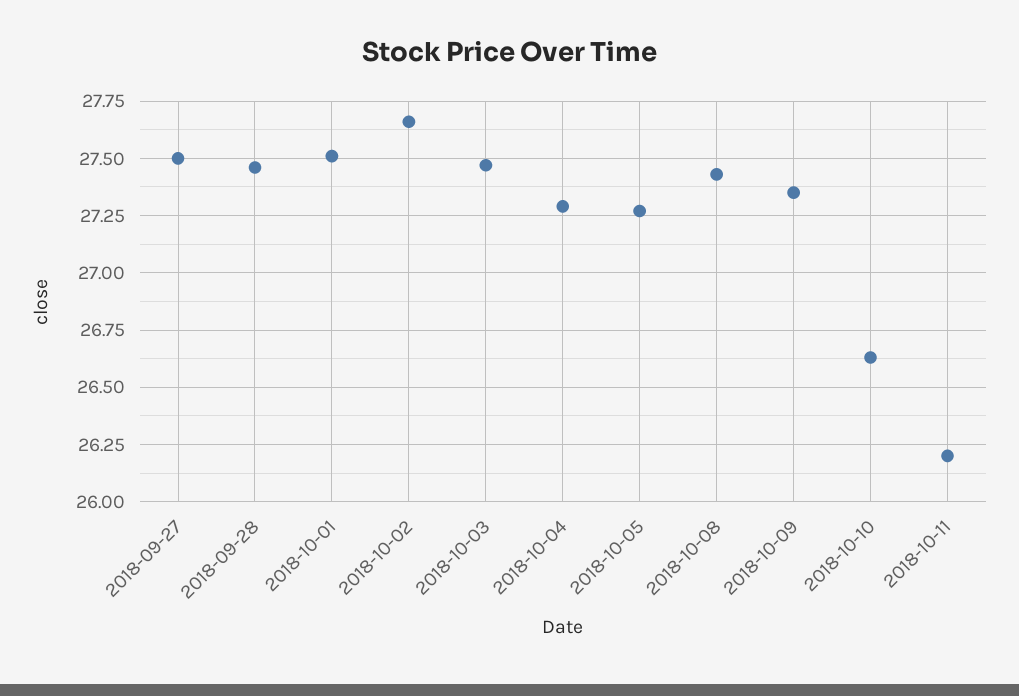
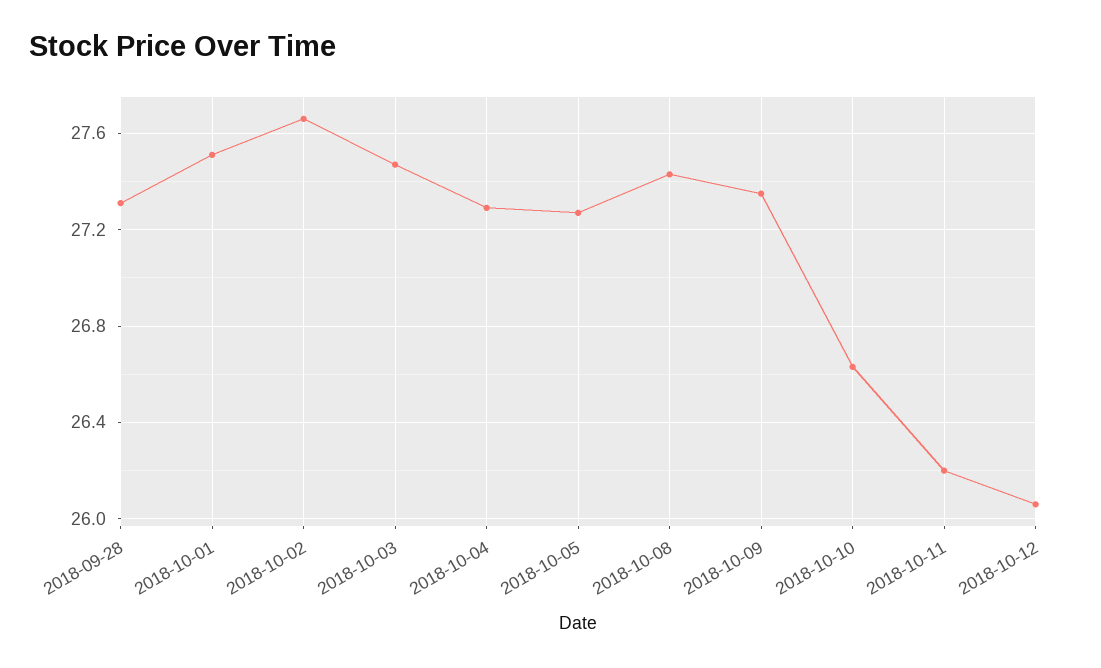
2018-09-27: 27.5 -> none
2018-09-28: 27.45 -> 27.3
2018-10-12: none -> 26.05

